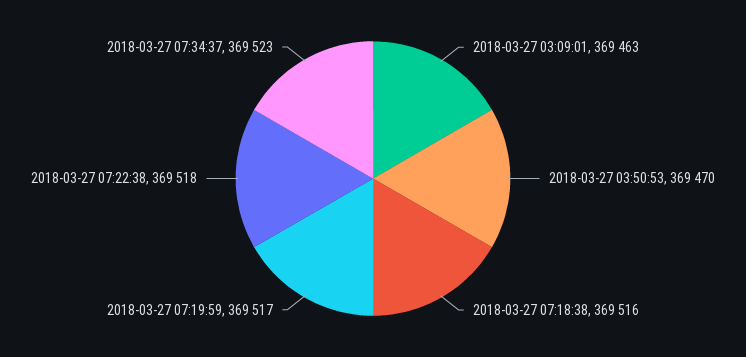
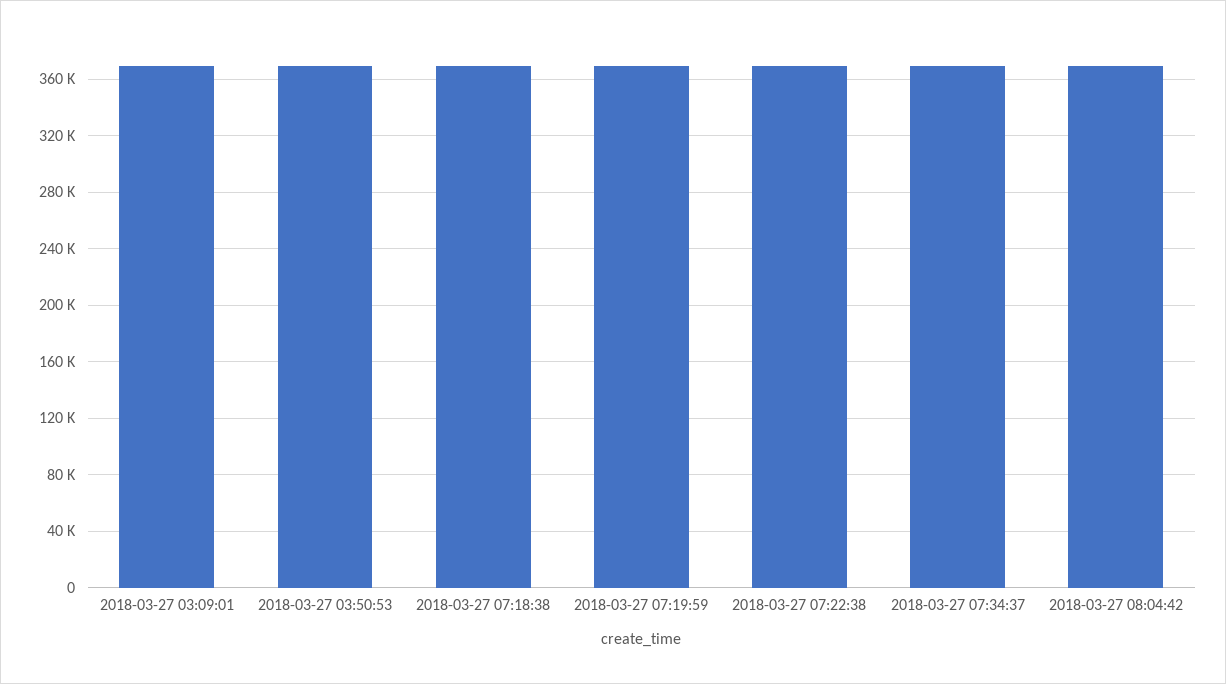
2018-03-27 08:04:42: none -> 370000

